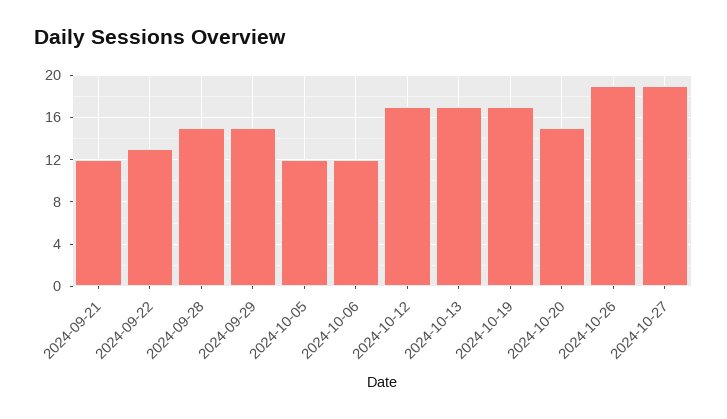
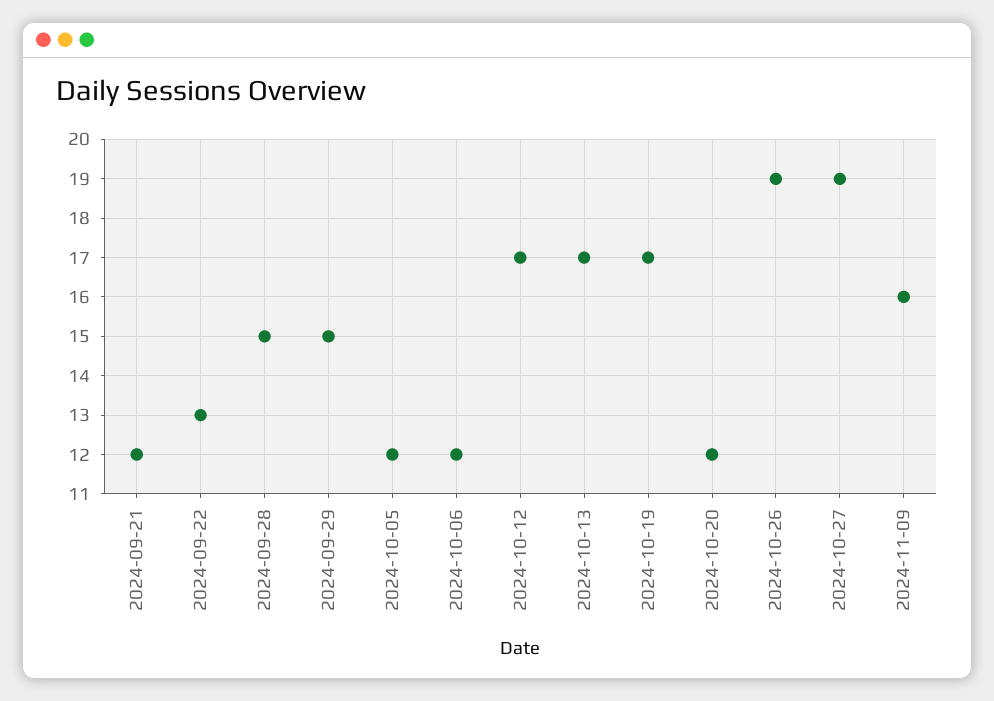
2024-10-20: 15 -> 12
2024-11-09: none -> 16

